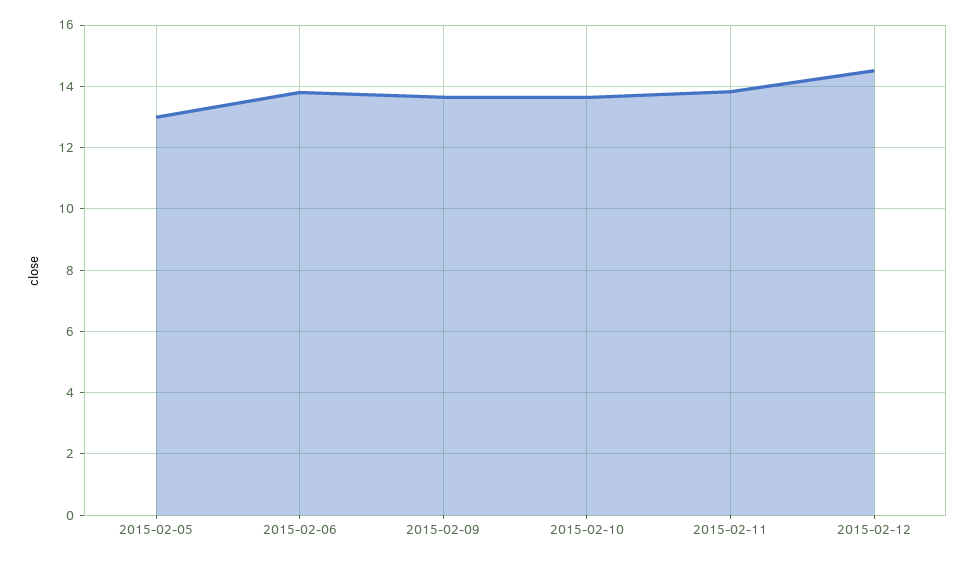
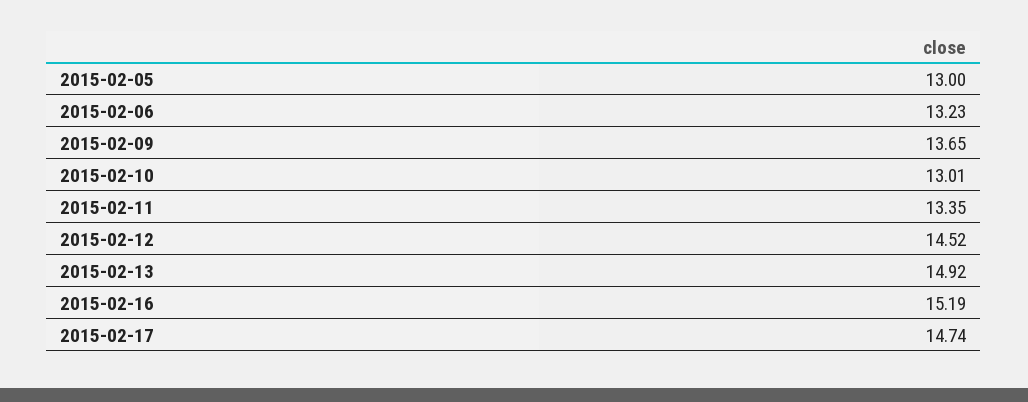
2015-02-06: 13.8 -> 13.23
2015-02-10: 13.6 -> 13.01
2015-02-11: 13.8 -> 13.35
2015-02-13: none -> 14.92
2015-02-16: none -> 15.19
2015-02-17: none -> 14.74

